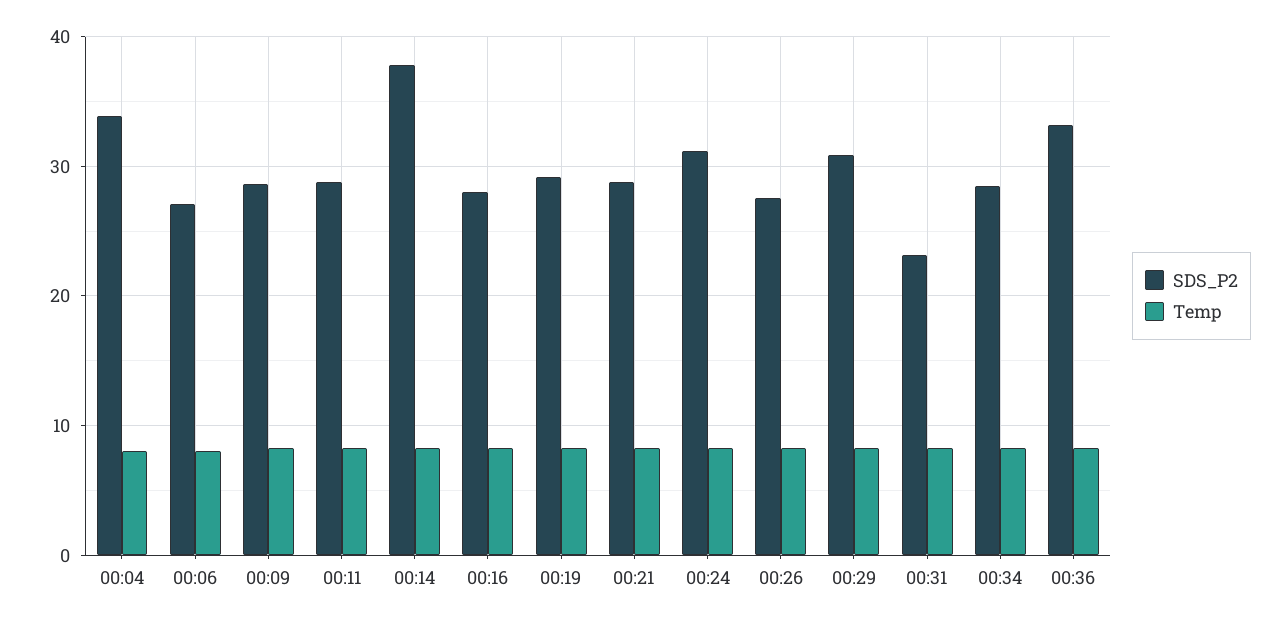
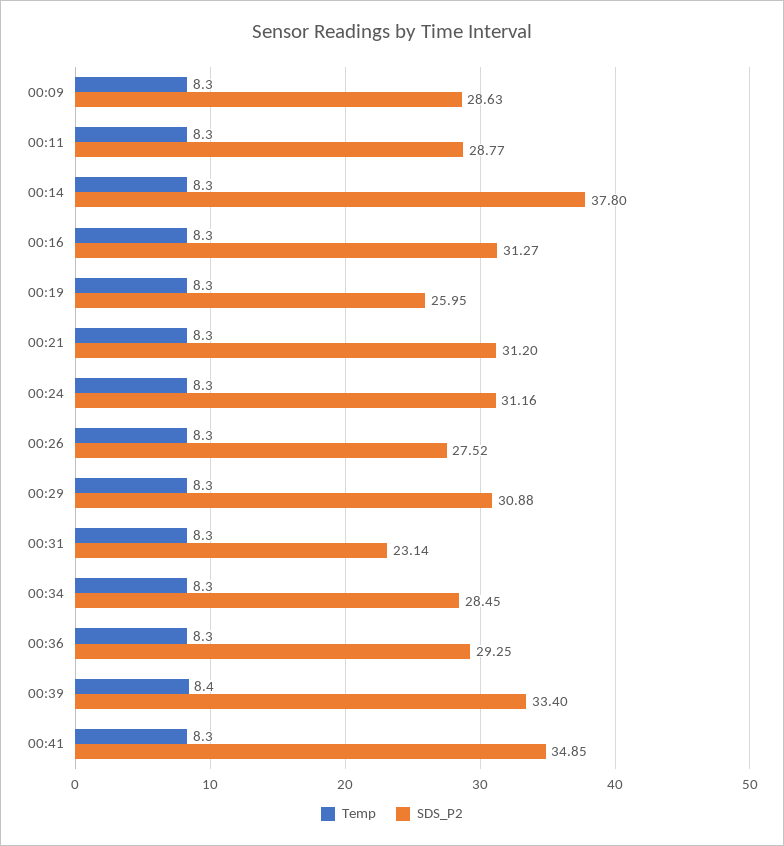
SDS_P2, 00:04: 34 -> none
Temp, 00:04: 8 -> none
SDS_P2, 00:06: 27 -> none
Temp, 00:06: 8 -> none
SDS_P2, 00:16: 28 -> 31.27
SDS_P2, 00:19: 29 -> 25.95
SDS_P2, 00:21: 29 -> 31.2
SDS_P2, 00:36: 33 -> 29.25
Temp, 00:39: none -> 8.4
SDS_P2, 00:39: none -> 33.4
Temp, 00:41: none -> 8.3
SDS_P2, 00:41: none -> 34.85

